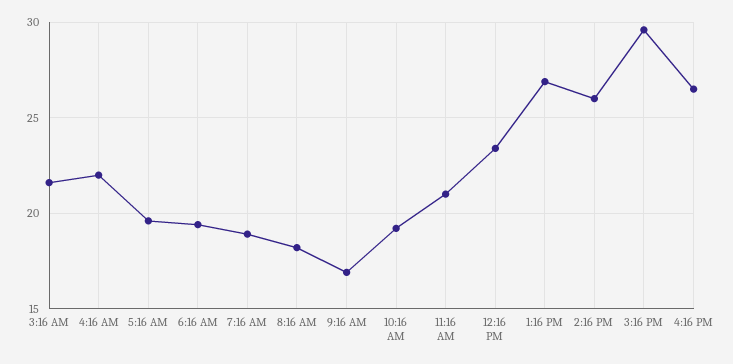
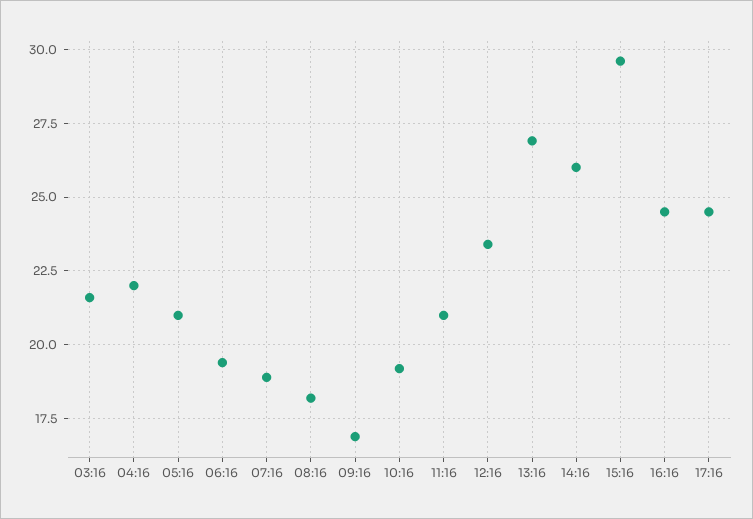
5:16 AM: 19.5 -> 21
4:16 PM: 26.5 -> 24.5
17:16: none -> 24.5

